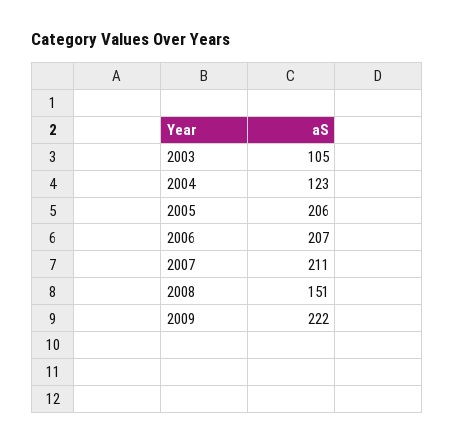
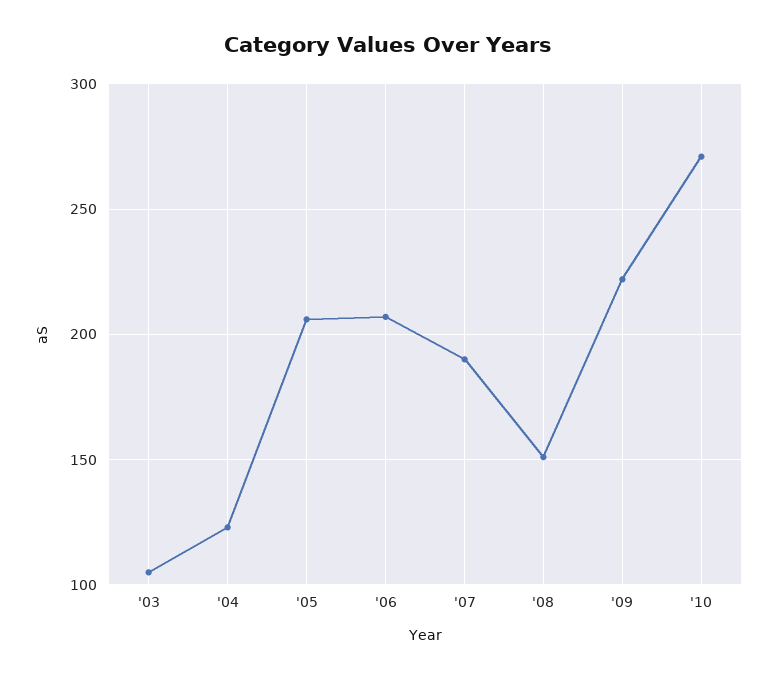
2007: 211 -> 190
'10: none -> 270

